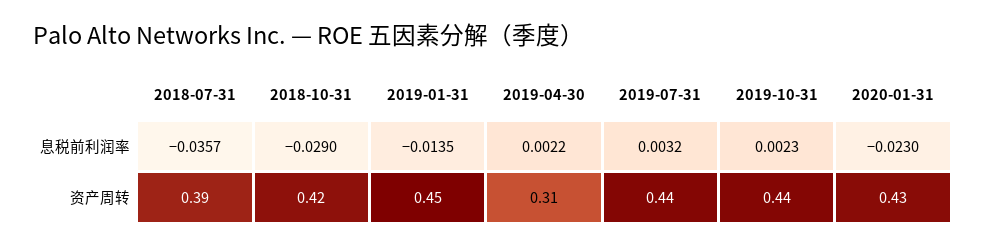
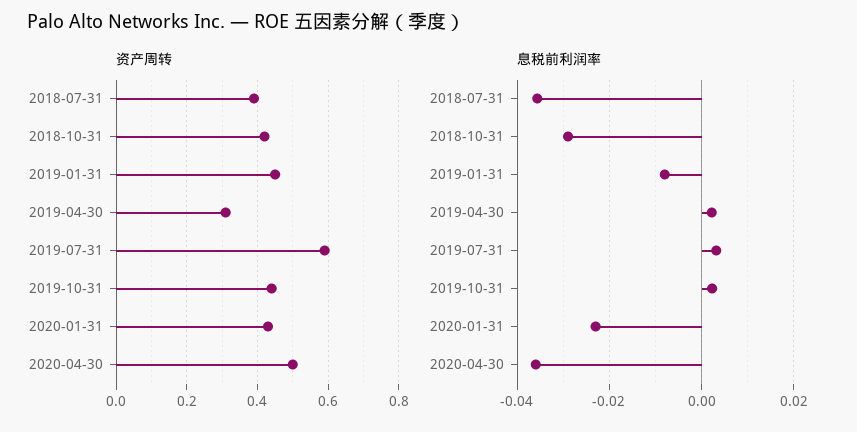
息税前利润率, 2019-01-31: -0.0135 -> -0.008
资产周转, 2019-07-31: 0.44 -> 0.6
资产周转, 2020-04-30: none -> 0.5
息税前利润率, 2020-04-30: none -> -0.036

